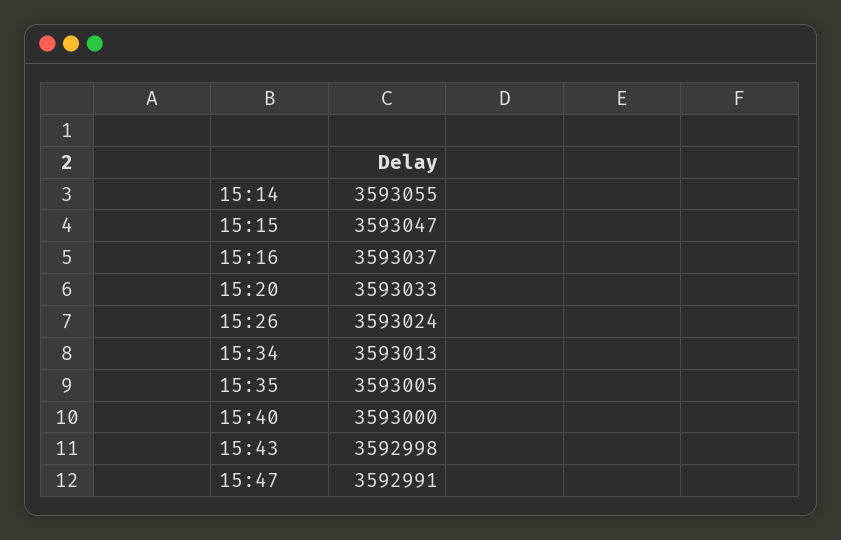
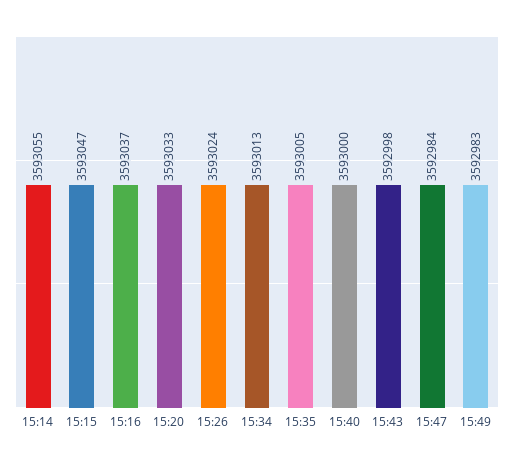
15:47: 3592991 -> 3592984
15:49: none -> 3592983

